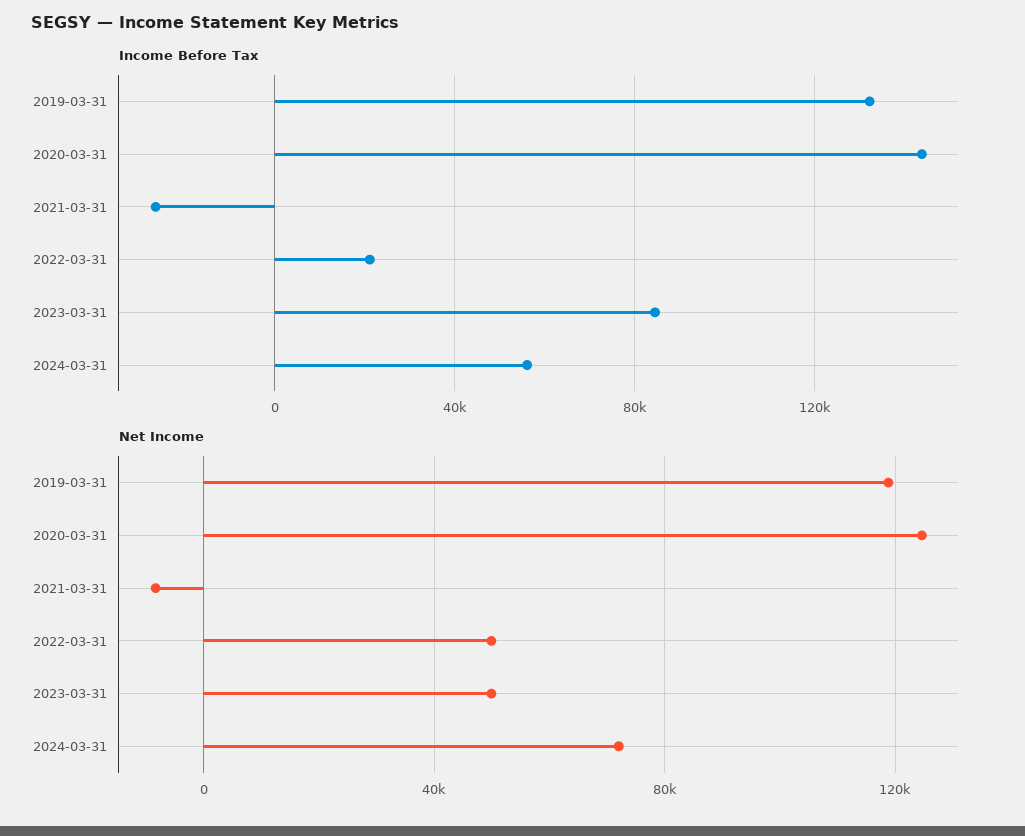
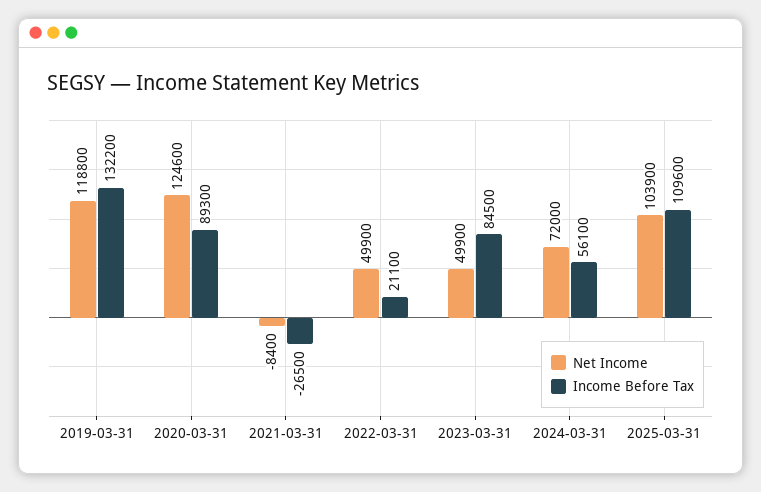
Income Before Tax, 2020-03-31: 145000 -> 89300
Net Income, 2025-03-31: none -> 103900
Income Before Tax, 2025-03-31: none -> 109600

